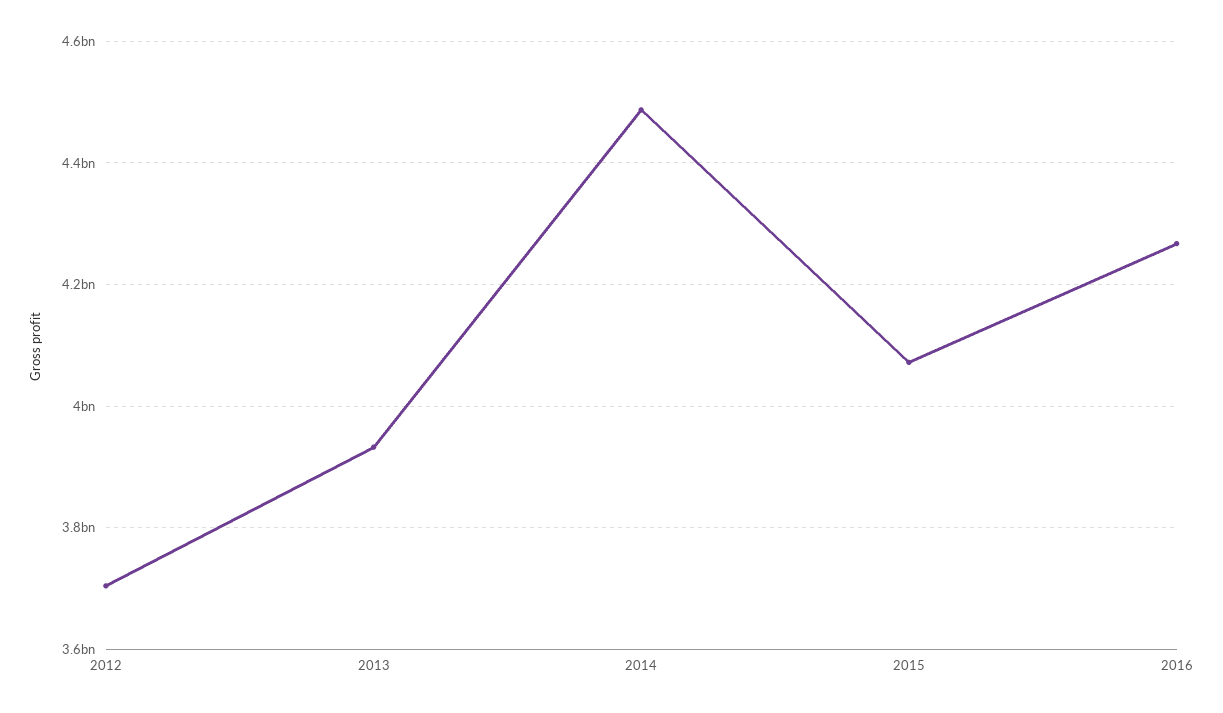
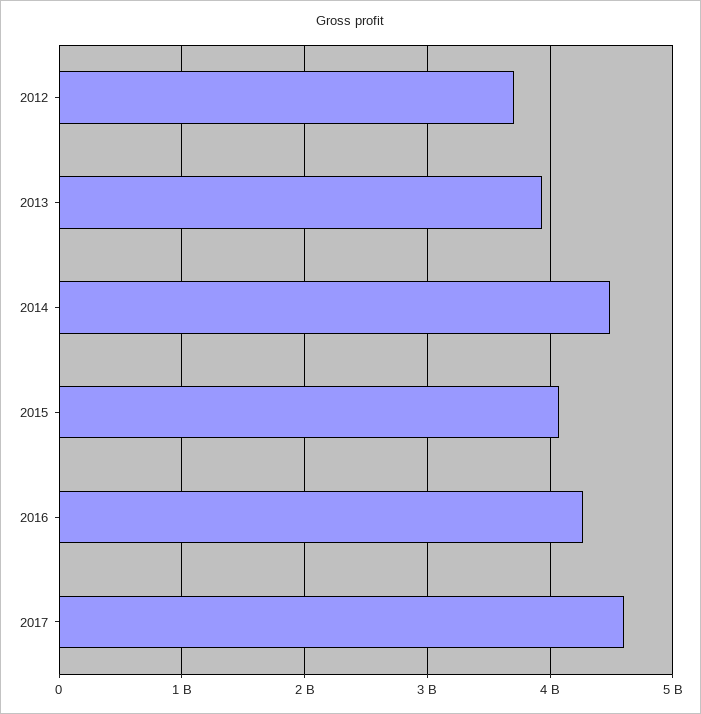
2017: none -> 4600000000

